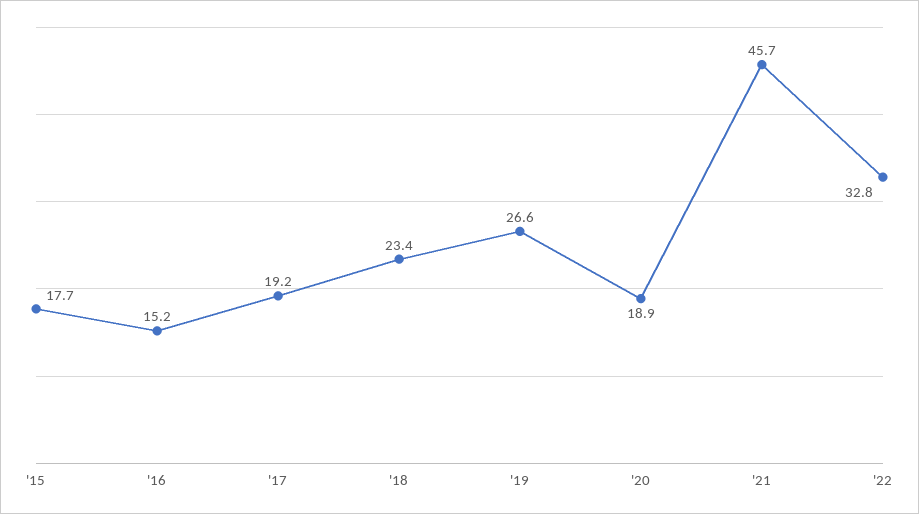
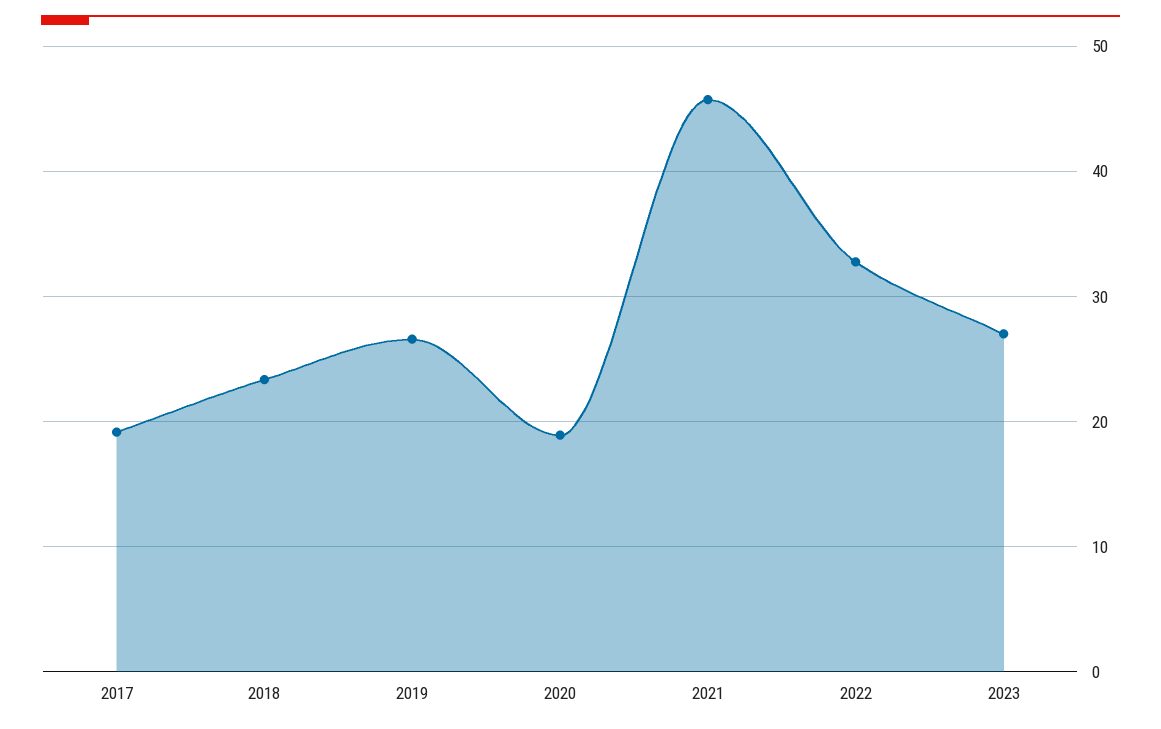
'15: 17.7 -> none
'16: 15.2 -> none
2023: none -> 27

